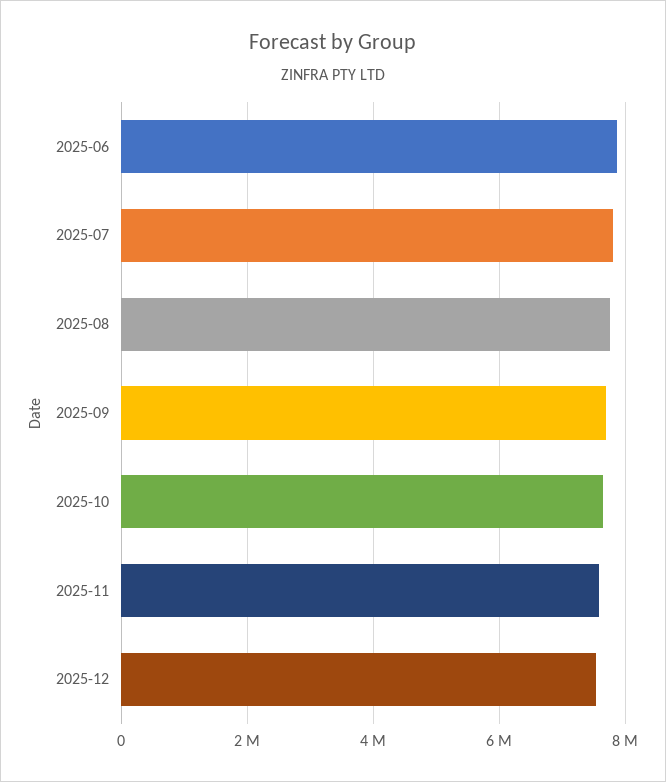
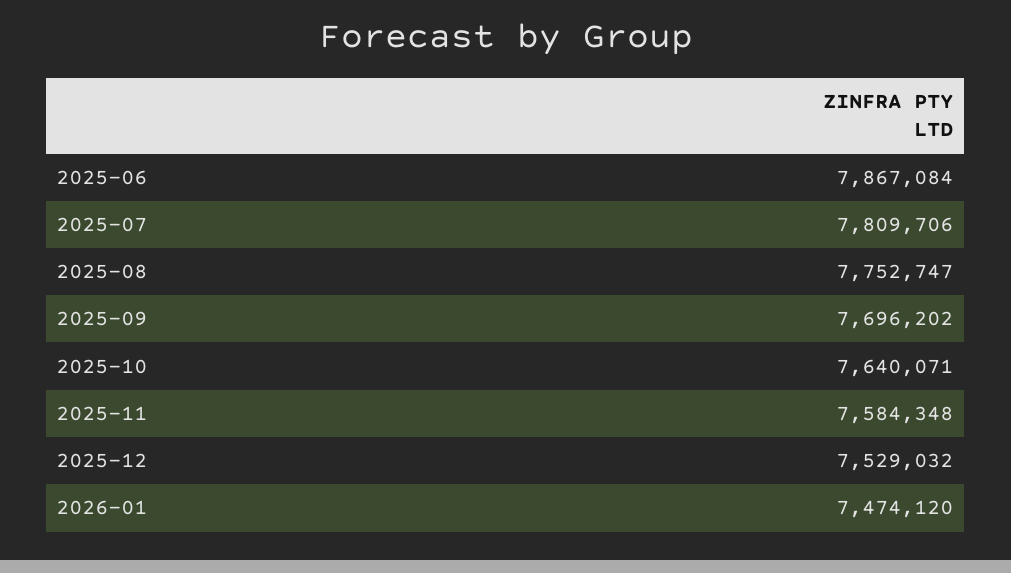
2026-01: none -> 7474120

